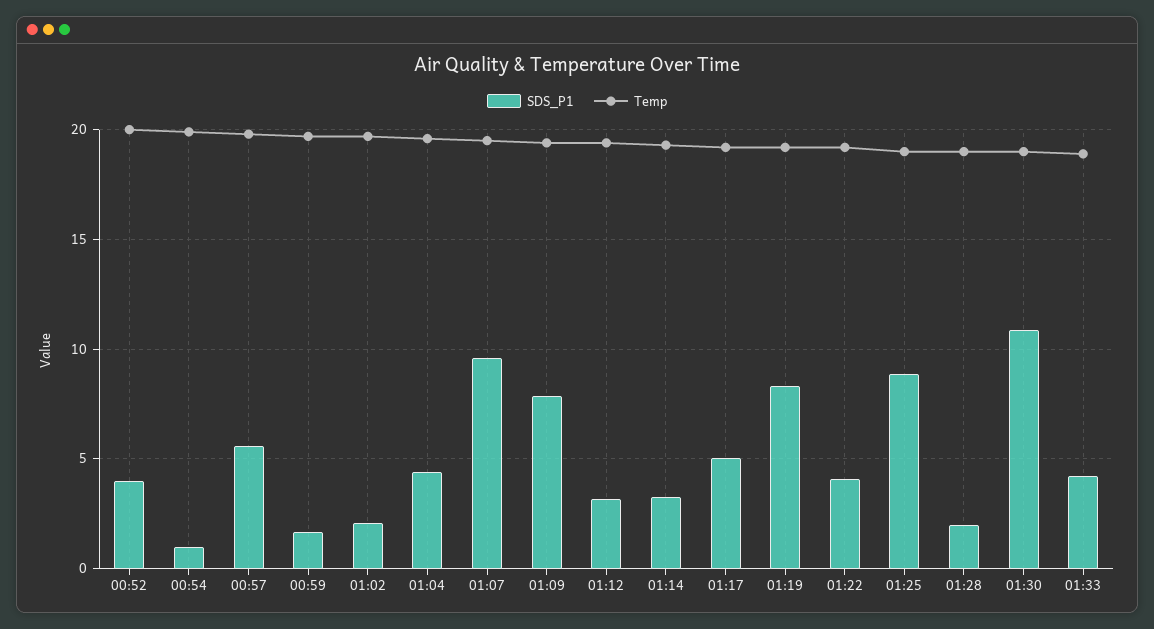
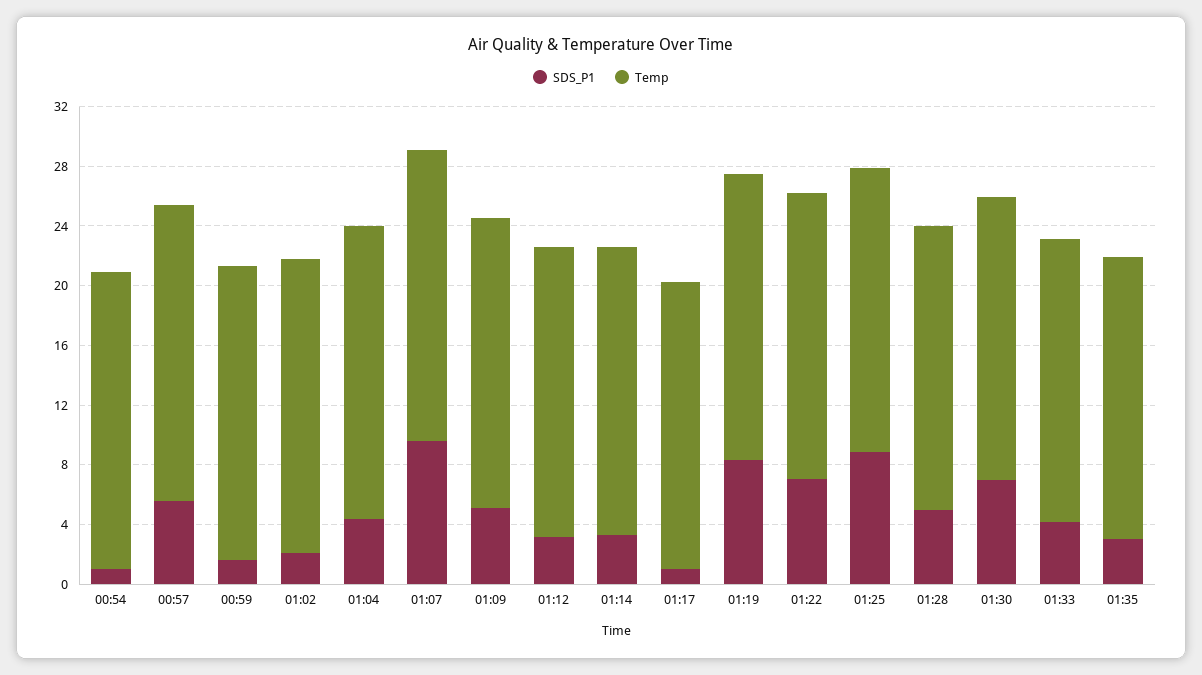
SDS_P1, 00:52: 4 -> none
Temp, 00:52: 20 -> none
SDS_P1, 01:09: 8 -> 5
SDS_P1, 01:17: 5 -> 1
SDS_P1, 01:22: 4 -> 7
SDS_P1, 01:28: 2 -> 5
SDS_P1, 01:30: 11 -> 7
SDS_P1, 01:35: none -> 3
Temp, 01:35: none -> 19

